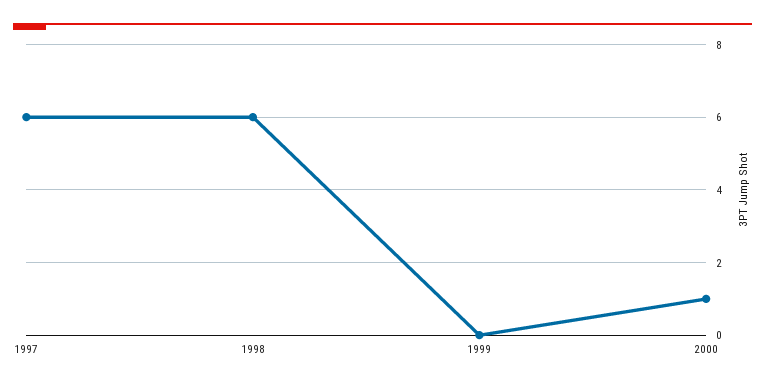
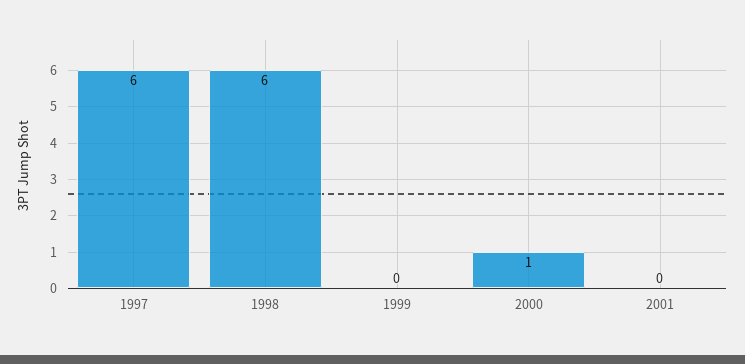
2001: none -> 0

